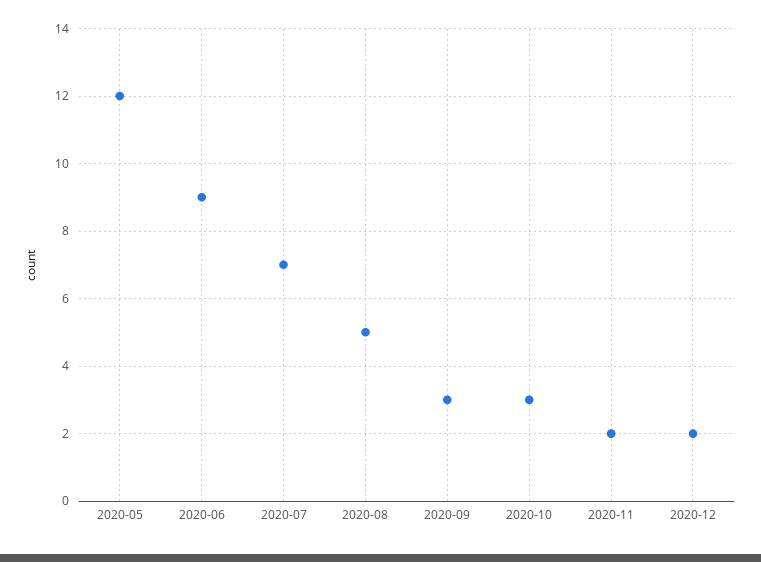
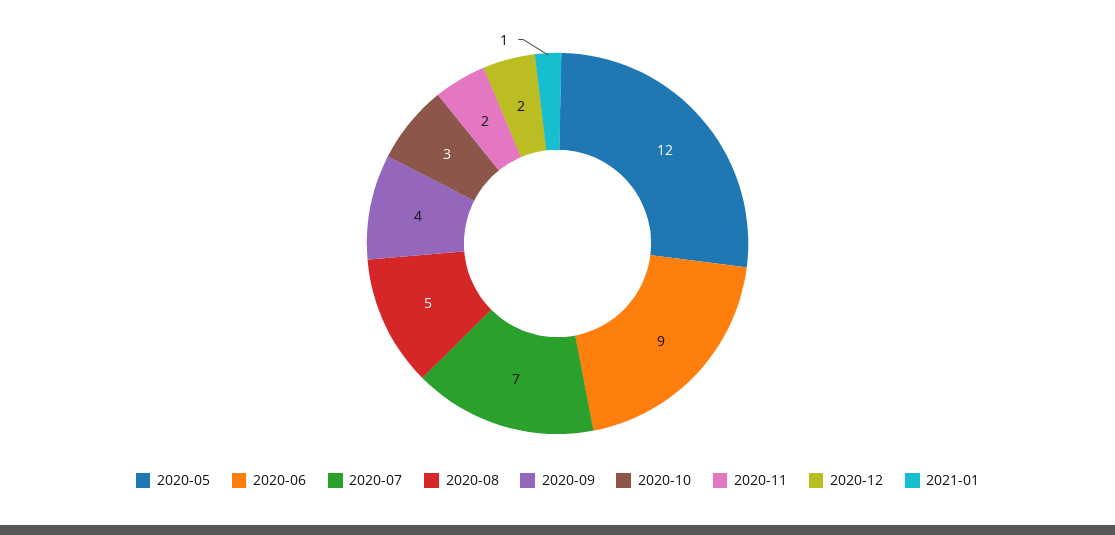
2020-09: 3 -> 4
2021-01: none -> 1

